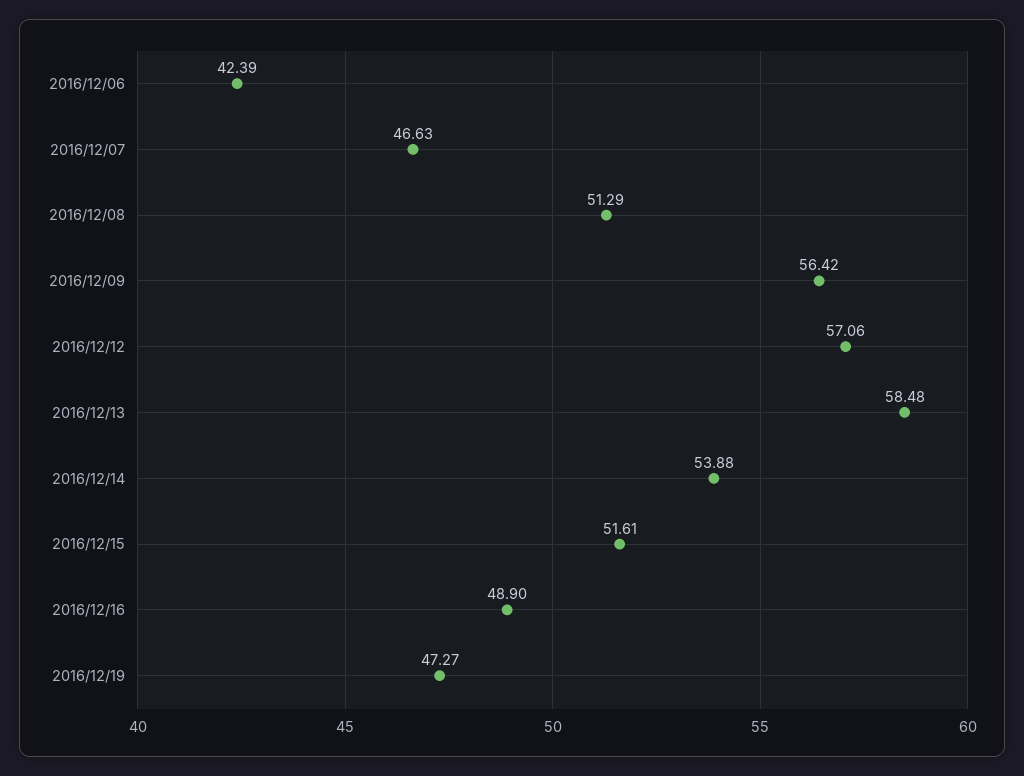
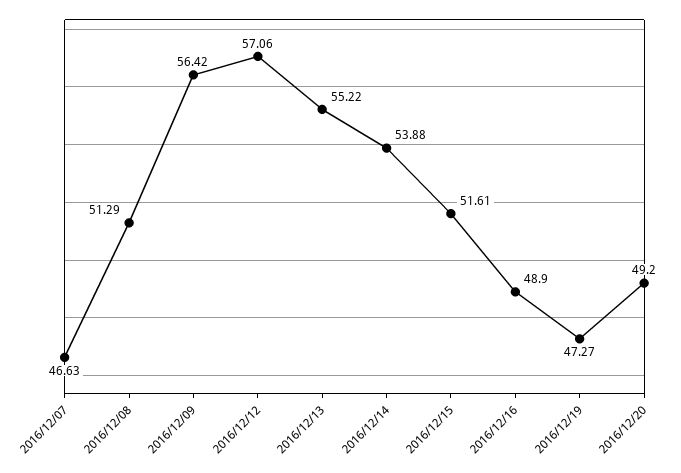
2016/12/06: 42.39 -> none
2016/12/13: 58.48 -> 55.22
2016/12/20: none -> 49.2

